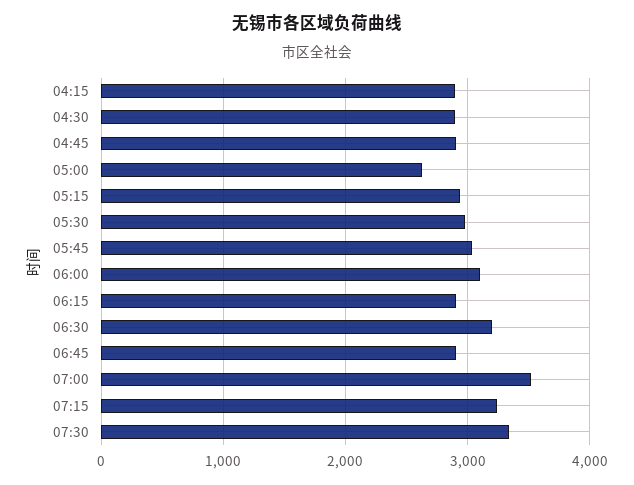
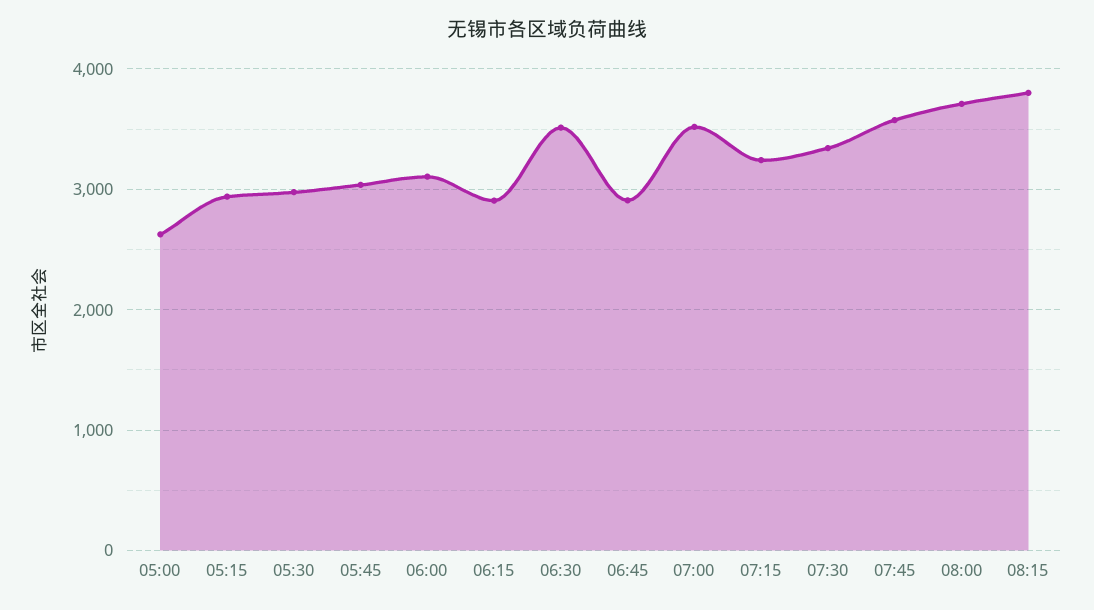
04:15: 2900 -> none
04:30: 2900 -> none
04:45: 2900 -> none
06:30: 3200 -> 3500
07:45: none -> 3600
08:00: none -> 3700
08:15: none -> 3800

